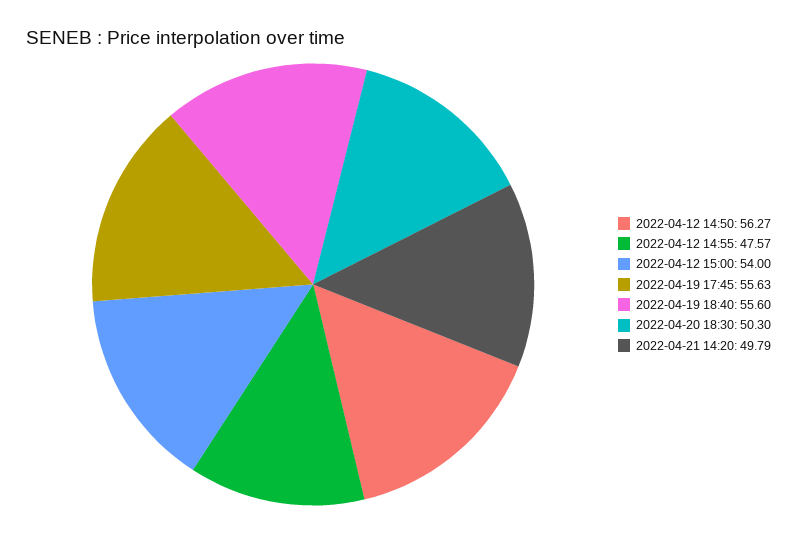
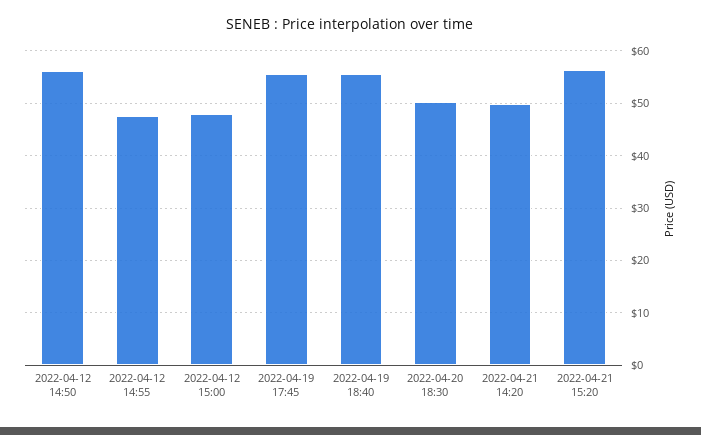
2022-04-12 15:00: 54 -> 48
2022-04-21 15:20: none -> 56

